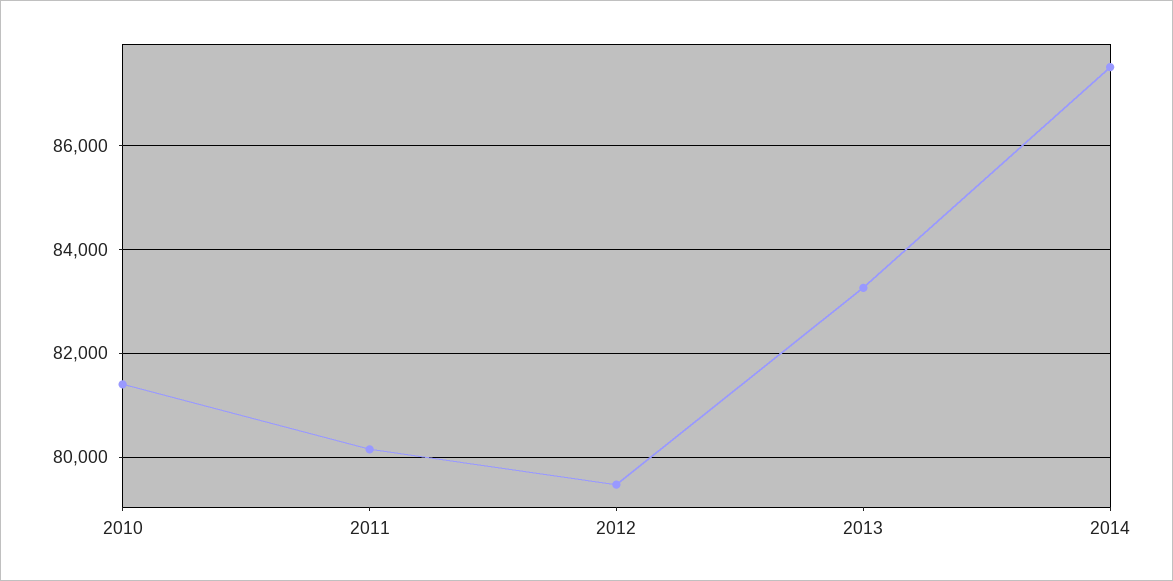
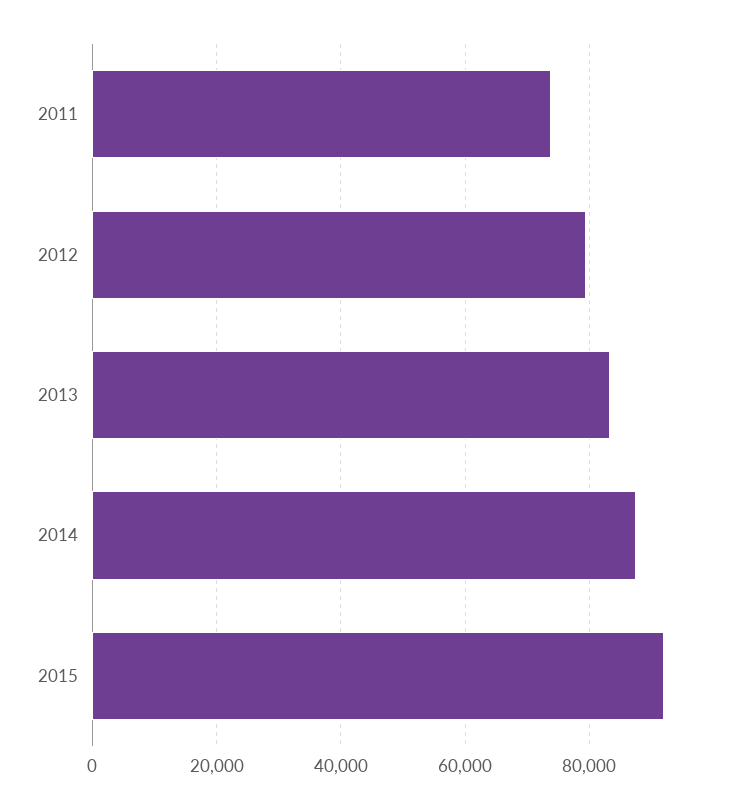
2010: 81400 -> none
2011: 80200 -> 74000
2015: none -> 92000

